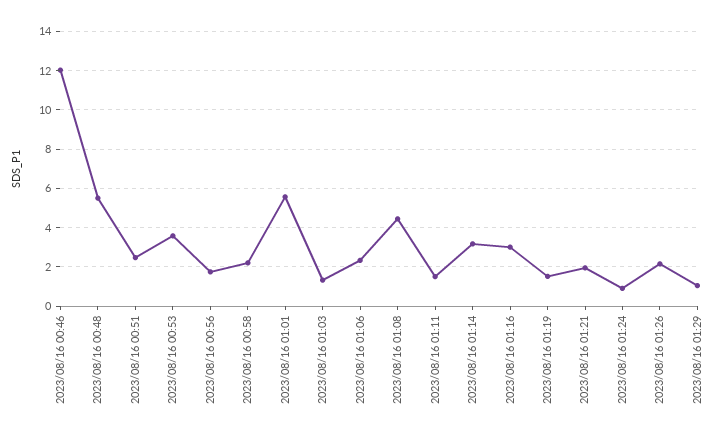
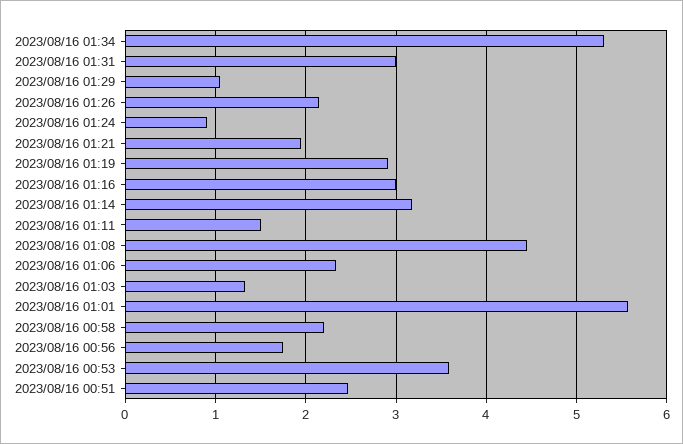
2023/08/16 00:46: 12 -> none
2023/08/16 00:48: 5.5 -> none
2023/08/16 01:19: 1.5 -> 2.9
2023/08/16 01:34: none -> 5.3
2023/08/16 01:31: none -> 3

